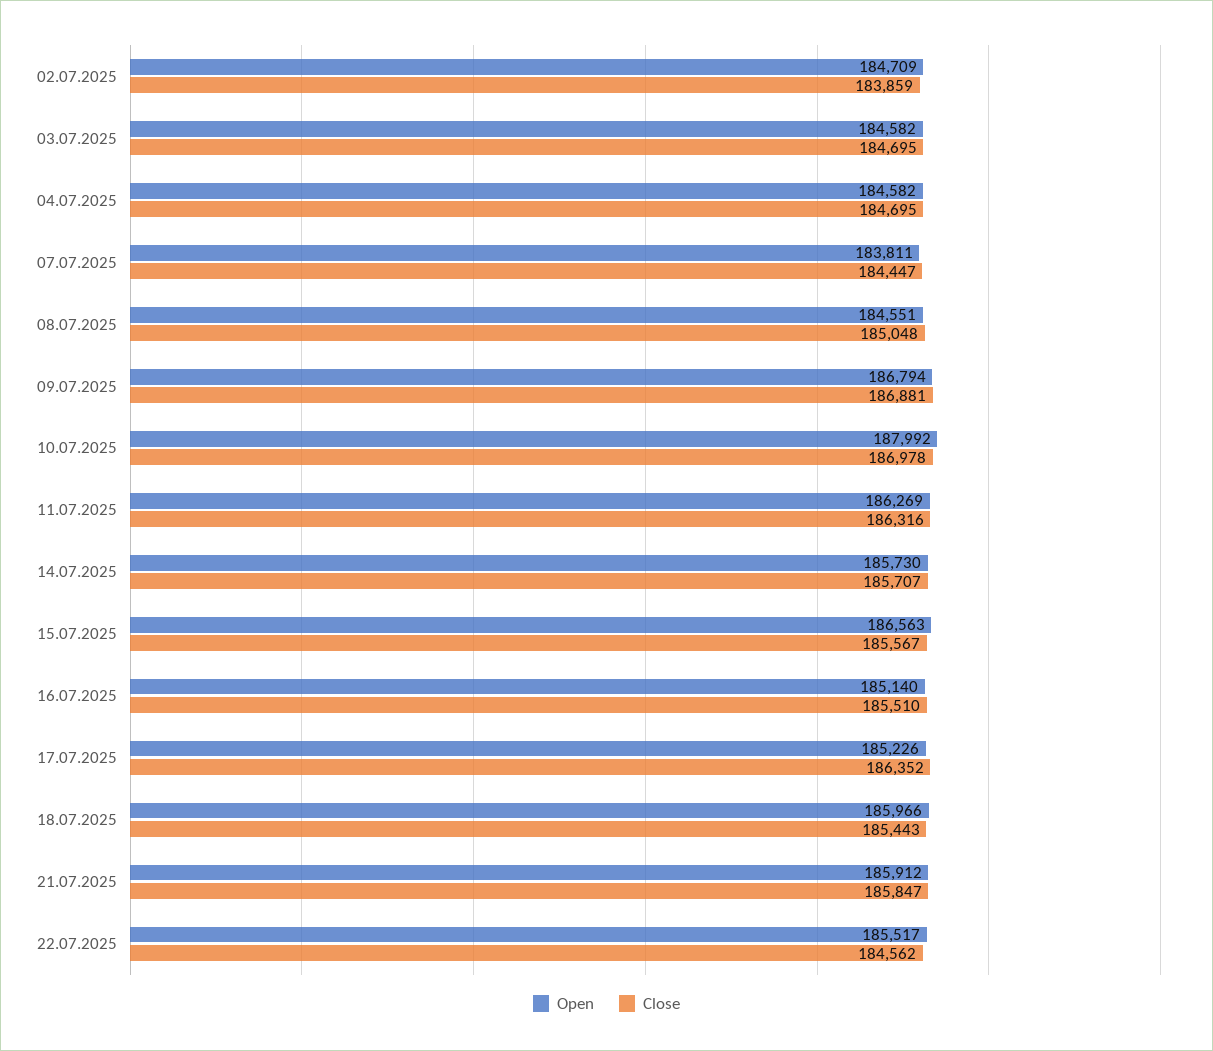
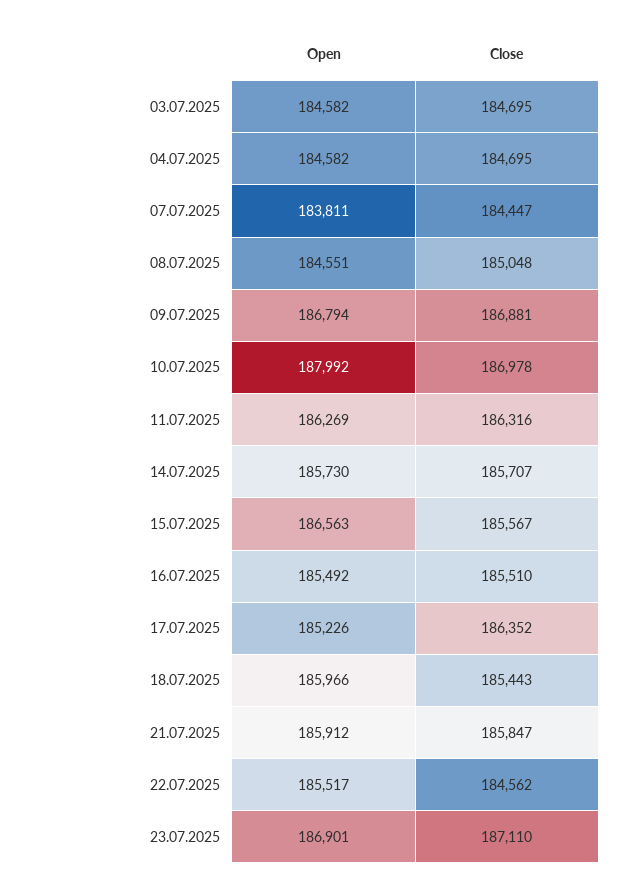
Open, 02.07.2025: 184709 -> none
Close, 02.07.2025: 183859 -> none
Open, 16.07.2025: 185140 -> 185492
Open, 23.07.2025: none -> 186901
Close, 23.07.2025: none -> 187110

